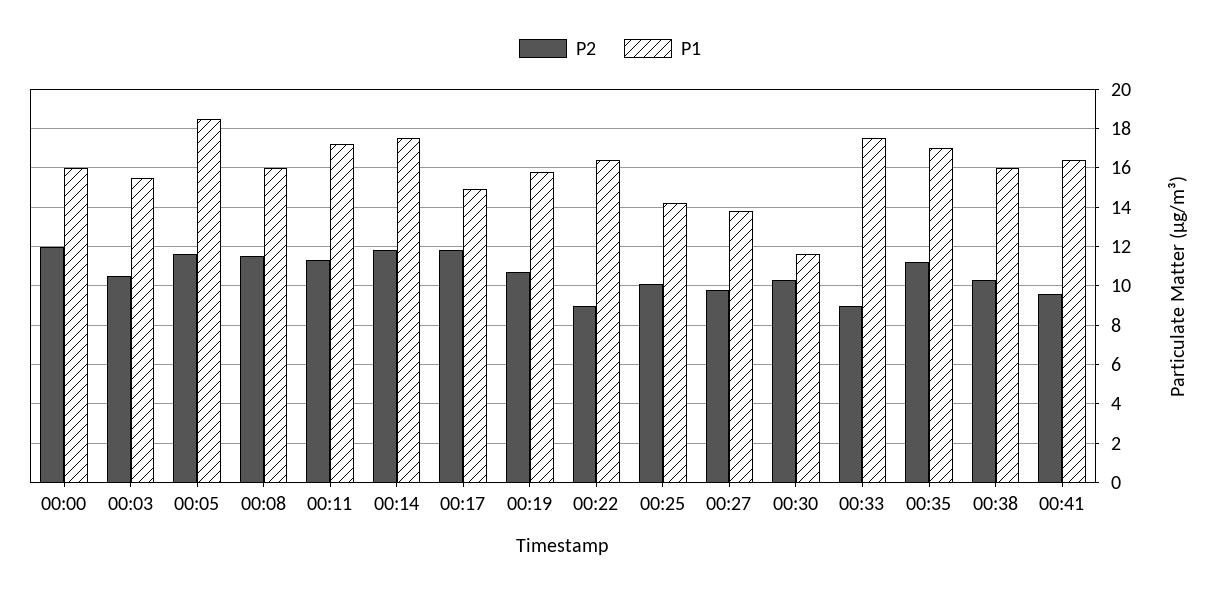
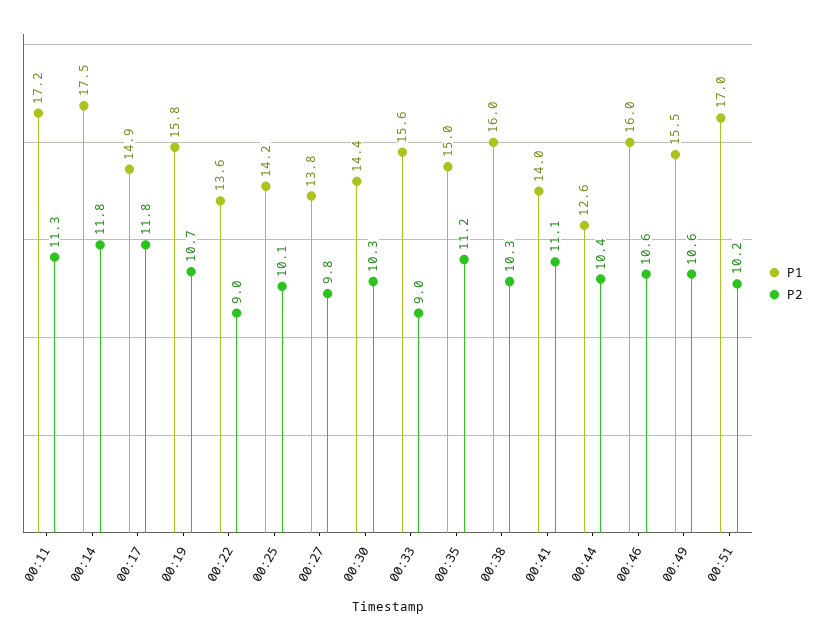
P2, 00:00: 12 -> none
P1, 00:00: 16 -> none
P2, 00:03: 10.5 -> none
P1, 00:03: 15.5 -> none
P2, 00:05: 11.5 -> none
P1, 00:05: 18.5 -> none
P2, 00:08: 11.5 -> none
P1, 00:08: 16 -> none
P1, 00:22: 16.5 -> 13.6
P1, 00:30: 11.5 -> 14.4
P1, 00:33: 17.5 -> 15.6
P1, 00:35: 17 -> 15
P2, 00:41: 9.5 -> 11.1
P1, 00:41: 16.5 -> 14
P1, 00:44: none -> 12.6
P2, 00:44: none -> 10.4
P1, 00:46: none -> 16
P2, 00:46: none -> 10.6
P1, 00:49: none -> 15.5
P2, 00:49: none -> 10.6
P1, 00:51: none -> 17
P2, 00:51: none -> 10.2

